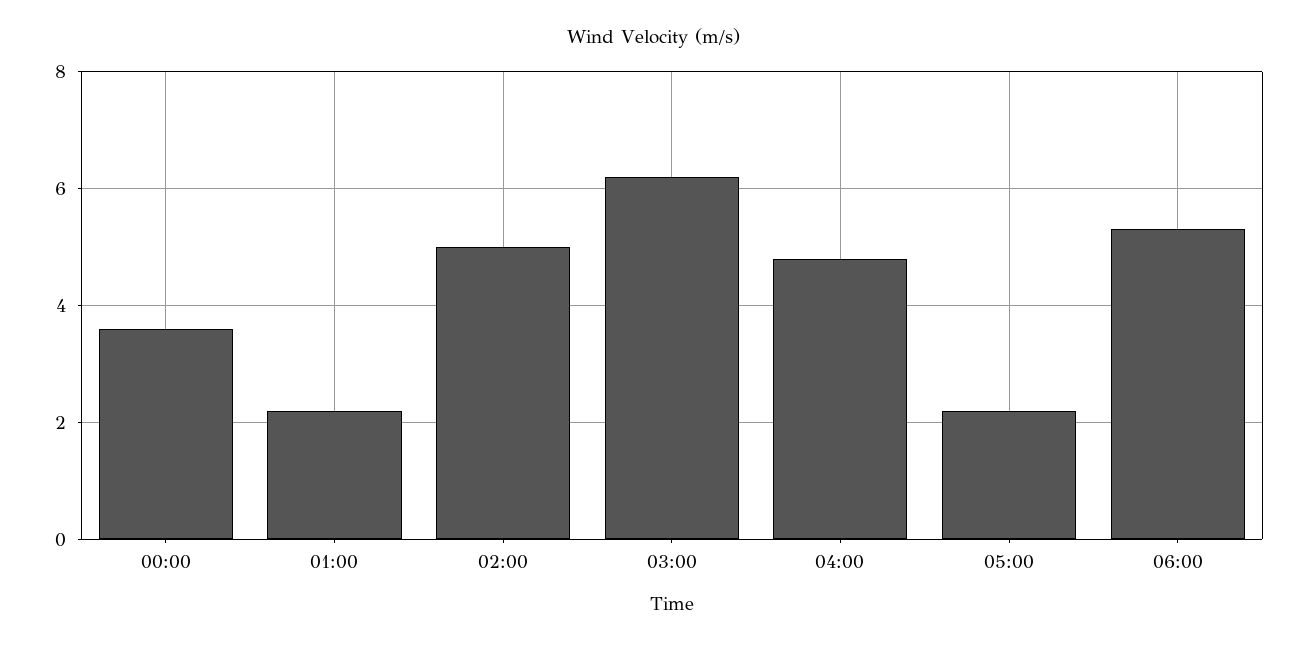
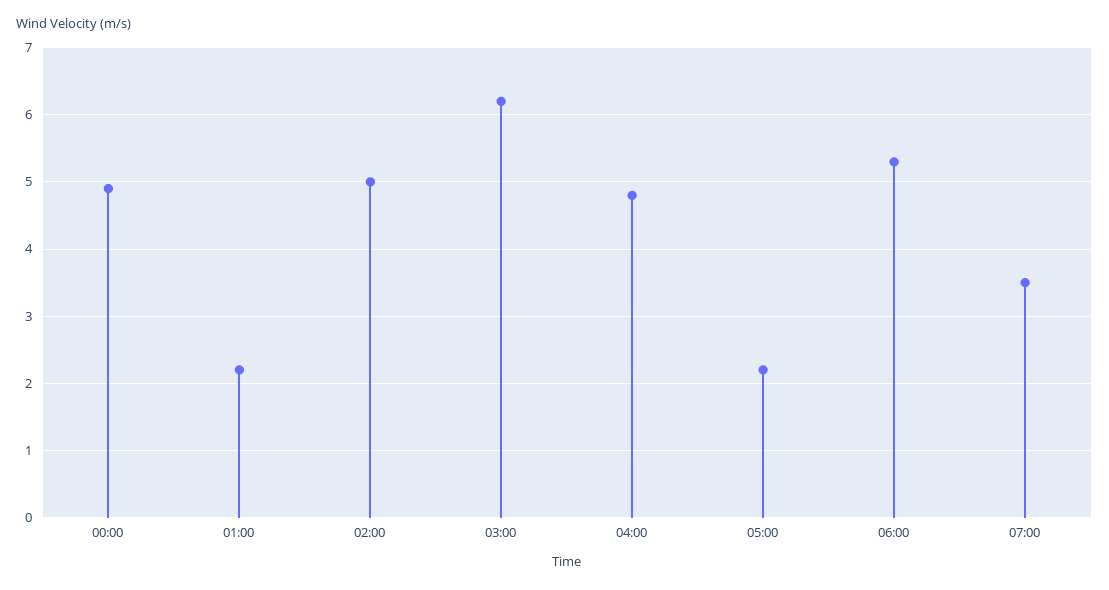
00:00: 3.5 -> 4.9
07:00: none -> 3.5

